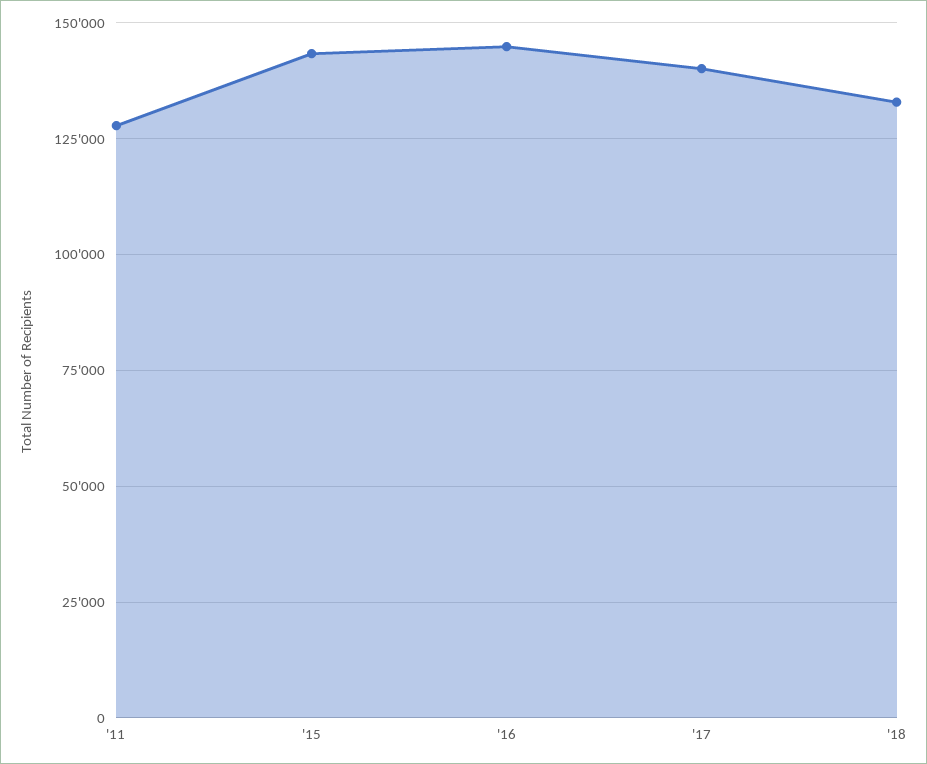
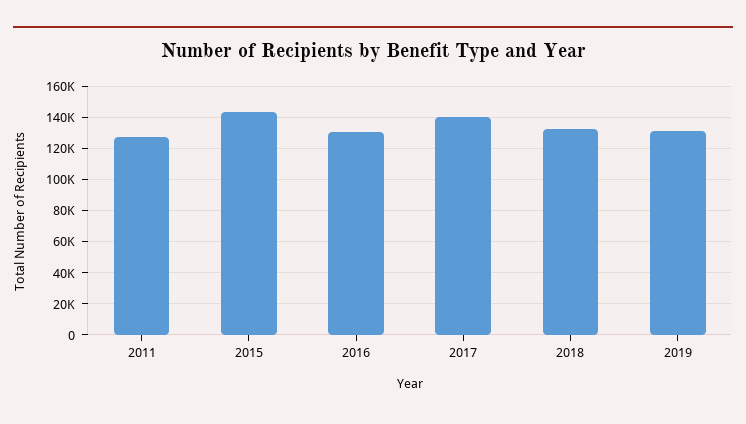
'16: 145000 -> 130000
2019: none -> 130000

